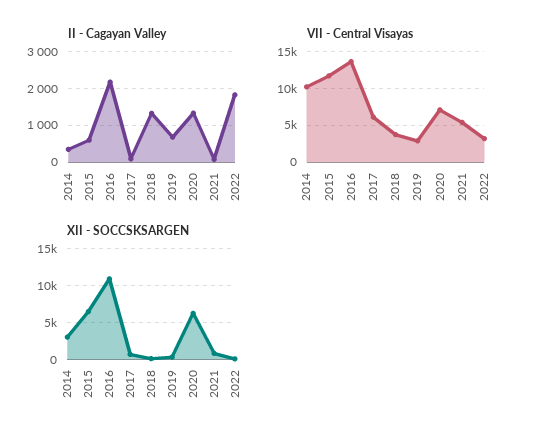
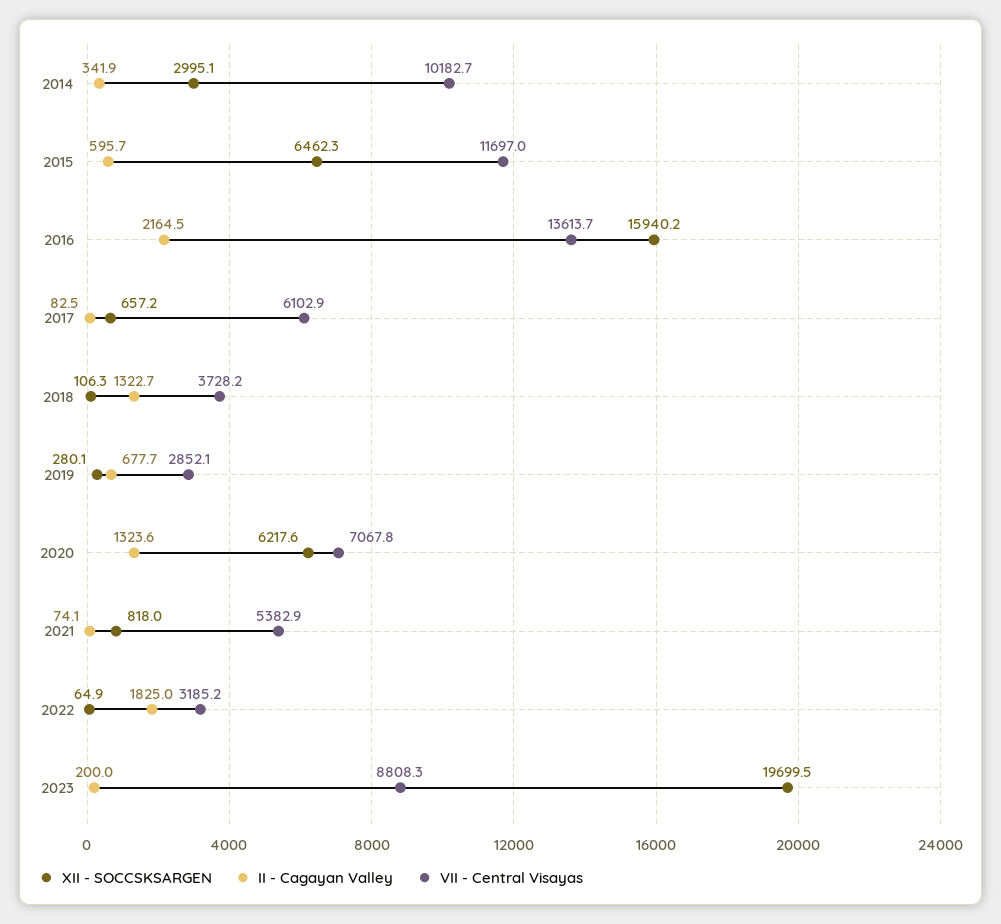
XII - SOCCSKSARGEN, 2016: 11000 -> 15940.2
XII - SOCCSKSARGEN, 2023: none -> 19699.5
II - Cagayan Valley, 2023: none -> 200
VII - Central Visayas, 2023: none -> 8808.3

